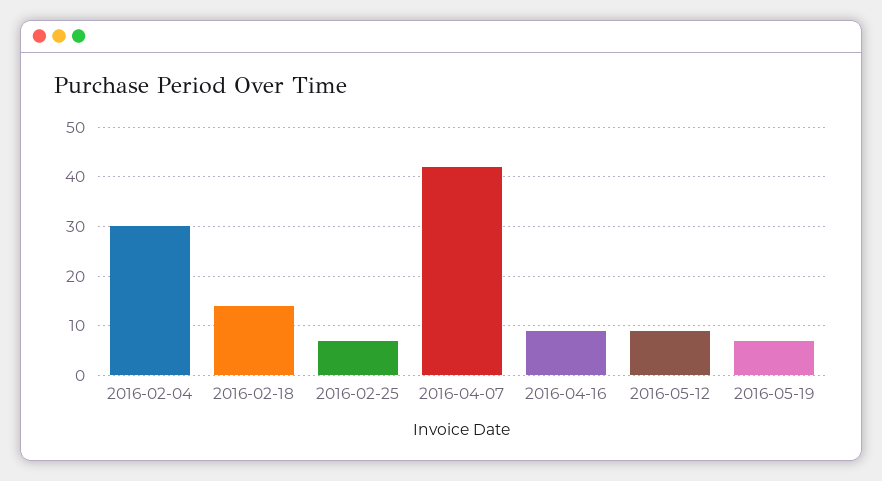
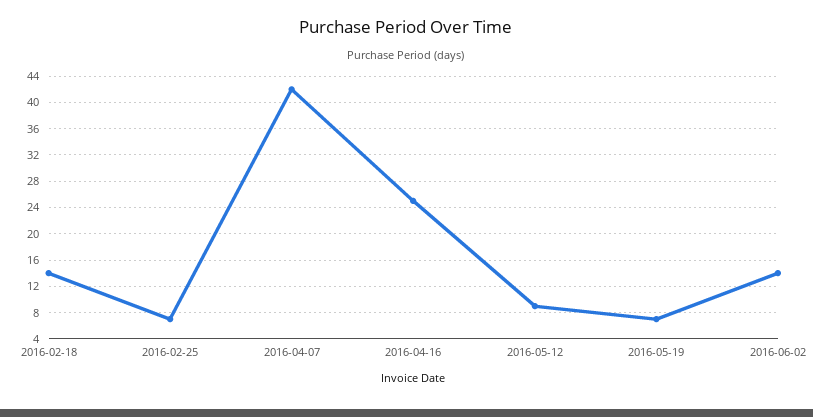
2016-02-04: 30 -> none
2016-04-16: 10 -> 25
2016-06-02: none -> 14

